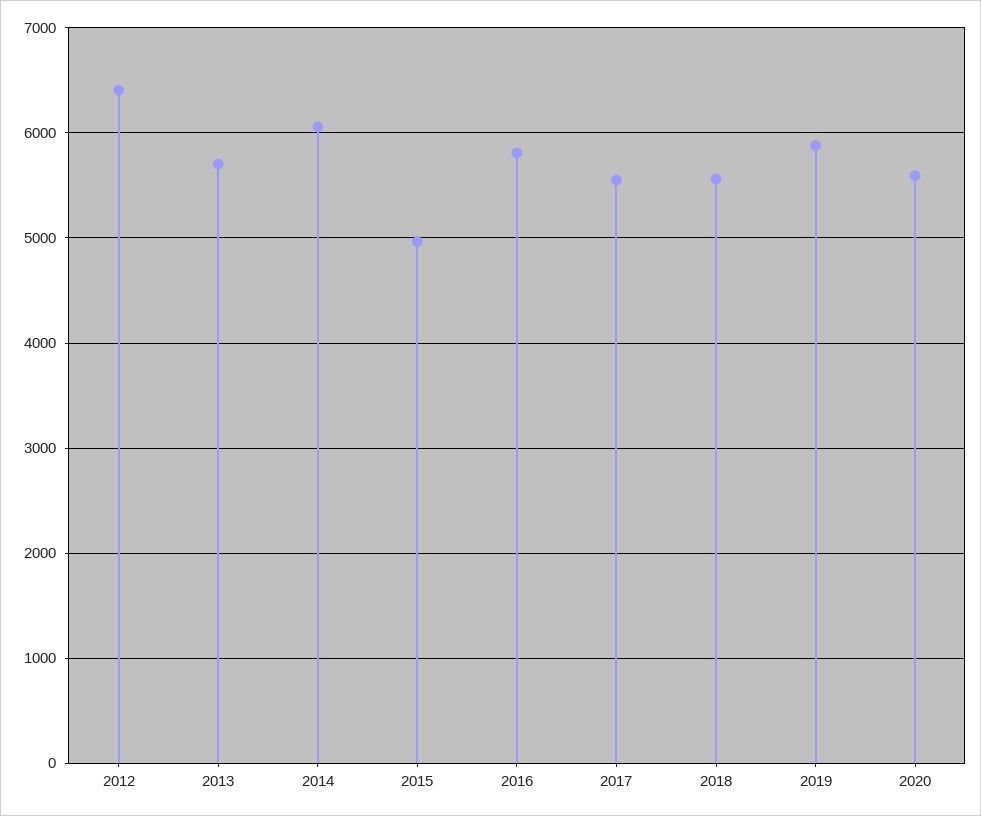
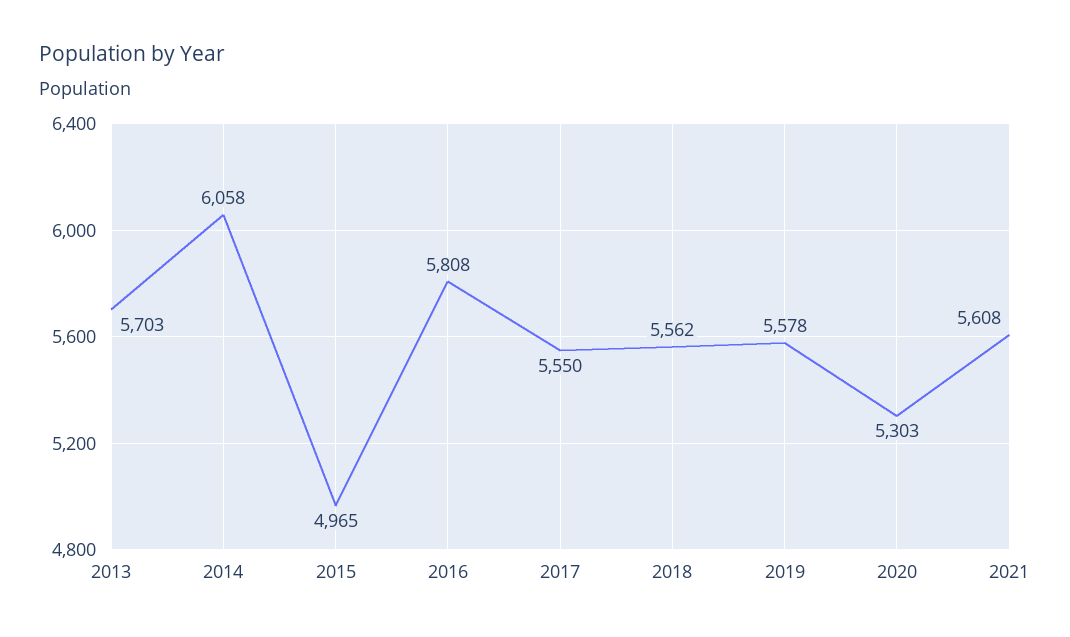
2012: 6400 -> none
2019: 5900 -> 5578
2020: 5600 -> 5303
2021: none -> 5608

